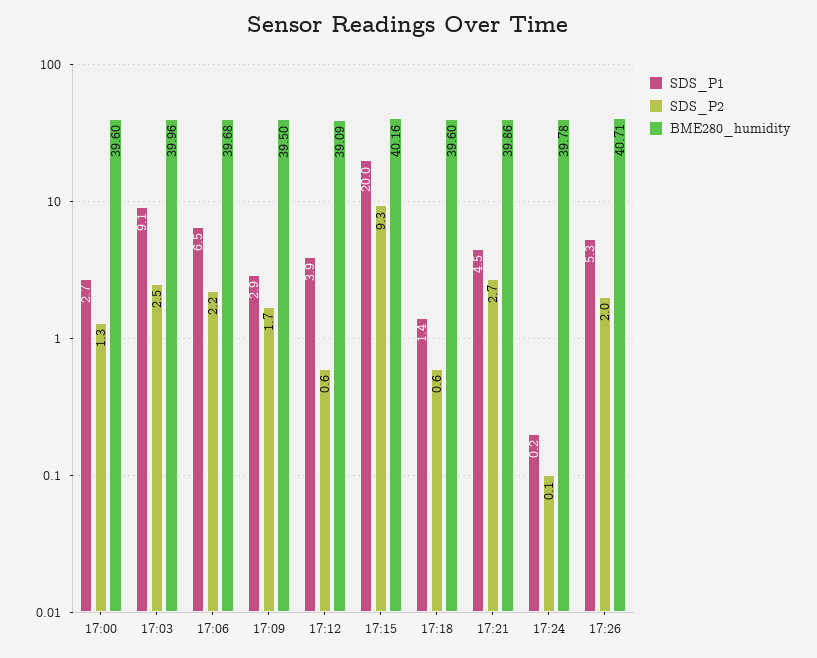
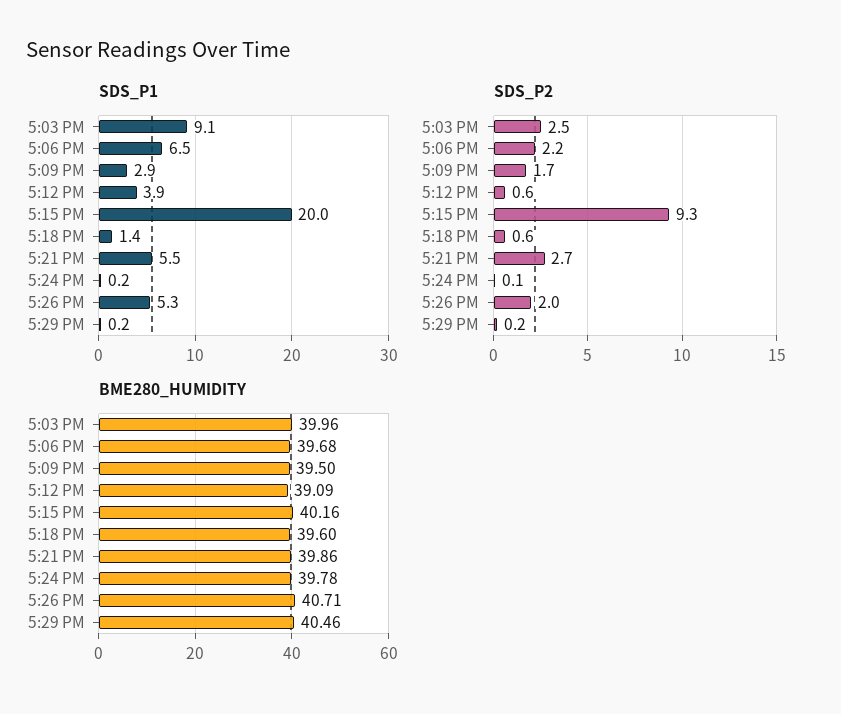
SDS_P1, 17:00: 2.7 -> none
SDS_P2, 17:00: 1.3 -> none
BME280_humidity, 17:00: 39.6 -> none
SDS_P1, 17:21: 4.5 -> 5.5
SDS_P1, 5:29 PM: none -> 0.2
SDS_P2, 5:29 PM: none -> 0.2
BME280_humidity, 5:29 PM: none -> 40.46

